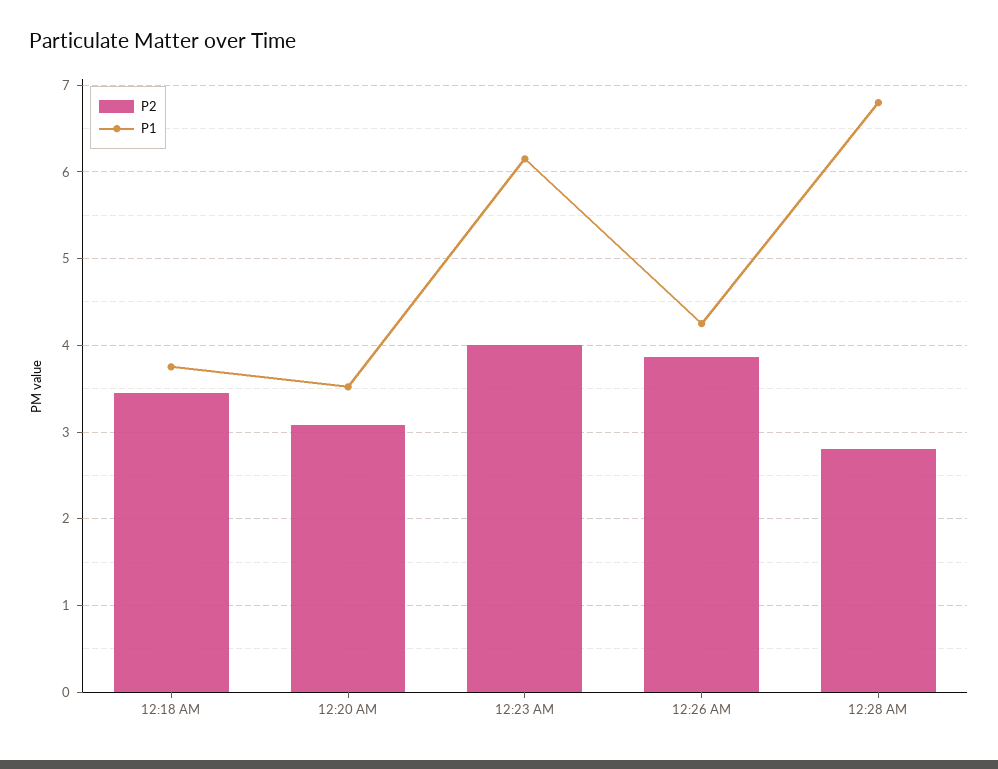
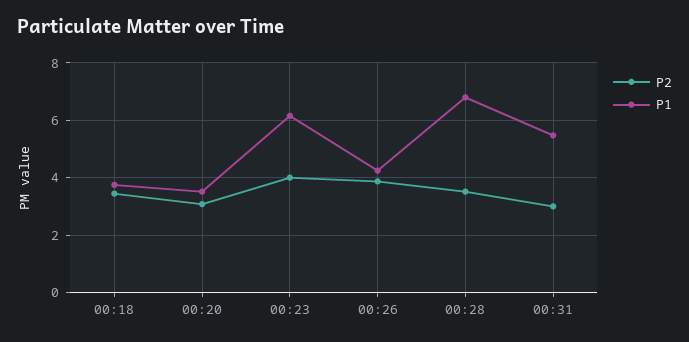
P2, 12:28 AM: 2.8 -> 3.5
P2, 00:31: none -> 3
P1, 00:31: none -> 5.5

